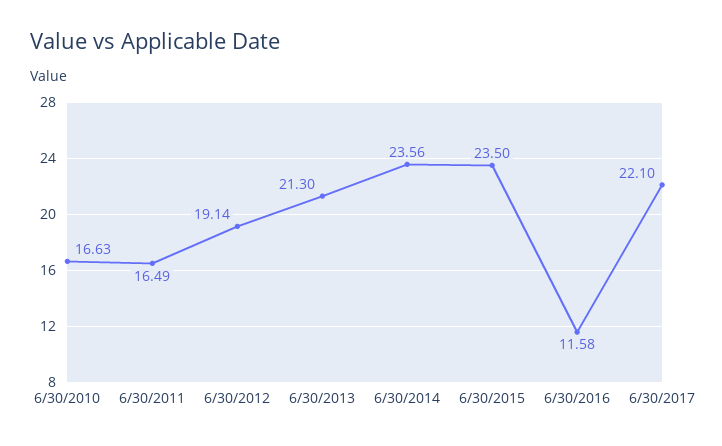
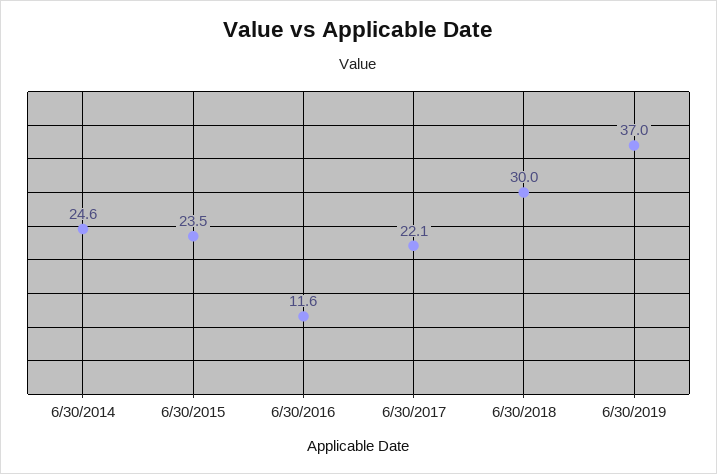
6/30/2010: 16.63 -> none
6/30/2011: 16.49 -> none
6/30/2012: 19.14 -> none
6/30/2013: 21.3 -> none
6/30/2014: 23.56 -> 24.6
6/30/2018: none -> 30
6/30/2019: none -> 37

